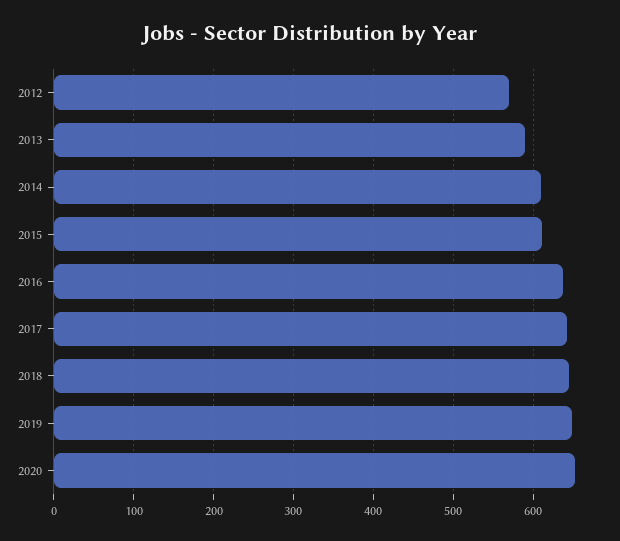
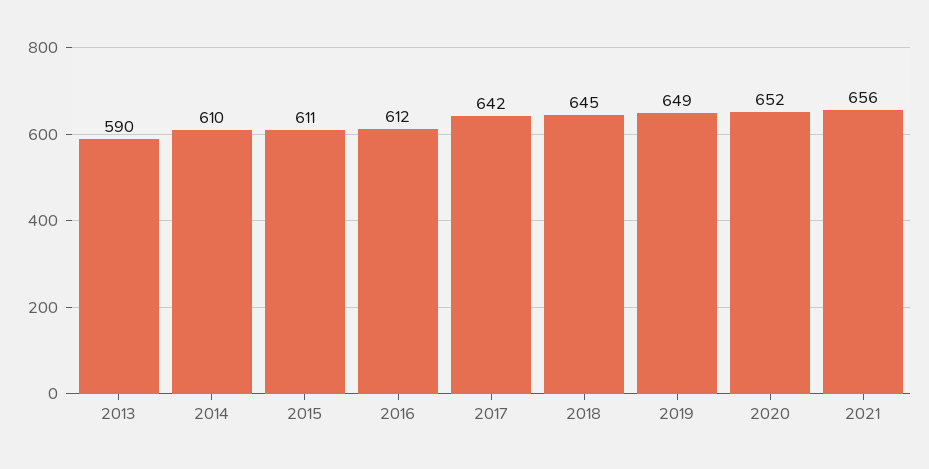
2012: 570 -> none
2016: 640 -> 612
2021: none -> 656

